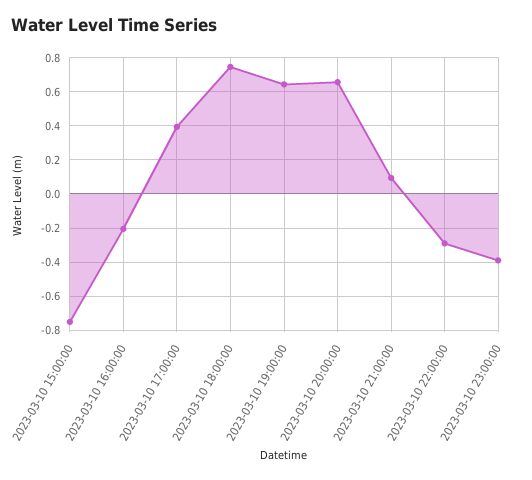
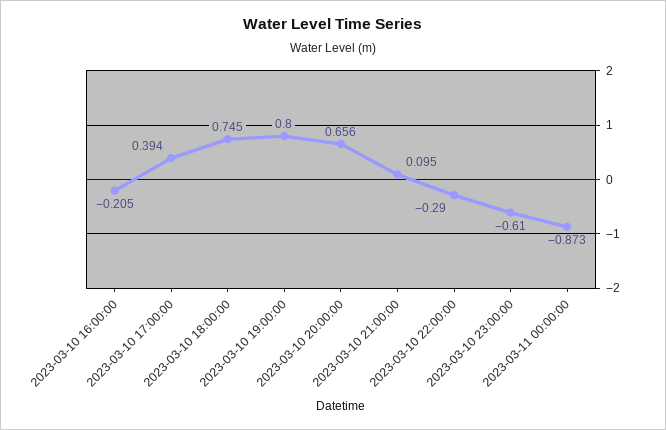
2023-03-10 15:00:00: -0.75 -> none
2023-03-10 19:00:00: 0.65 -> 0.8
2023-03-10 23:00:00: -0.4 -> -0.61
2023-03-11 00:00:00: none -> -0.873

